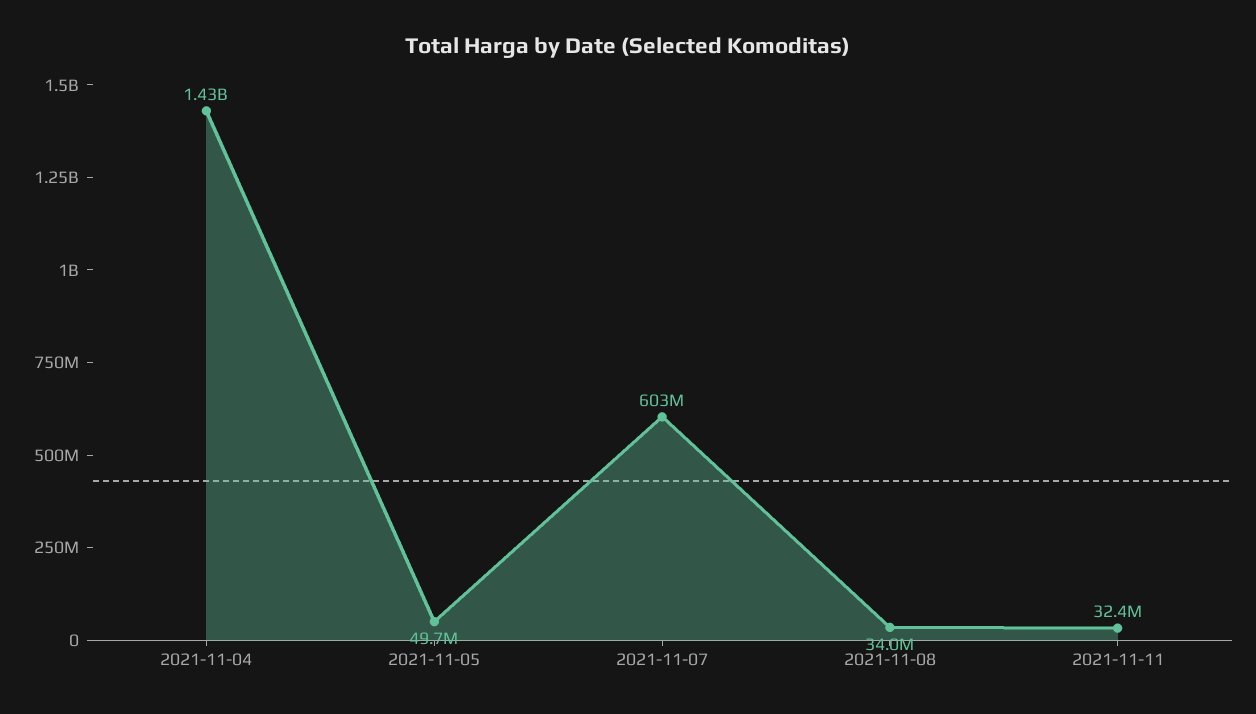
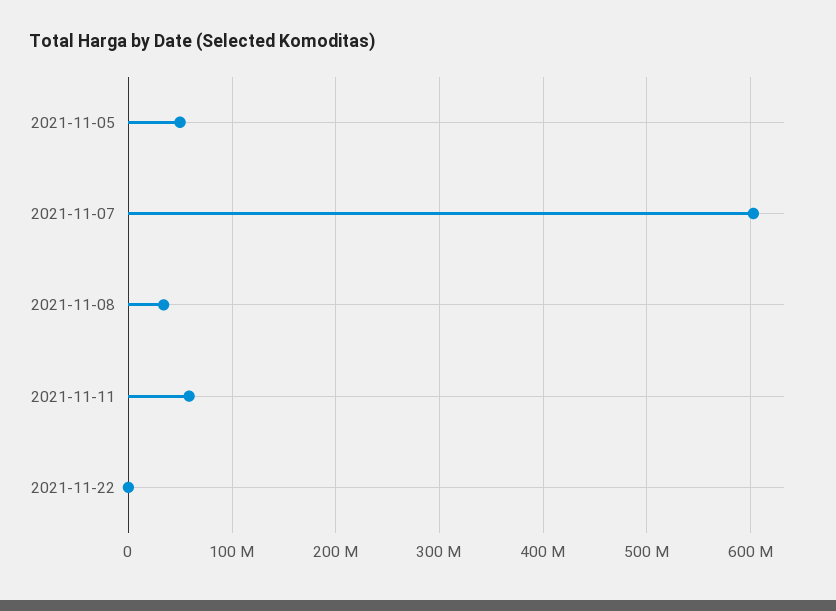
2021-11-04: 1430000000 -> none
2021-11-11: 32400000 -> 60000000
2021-11-22: none -> 0

